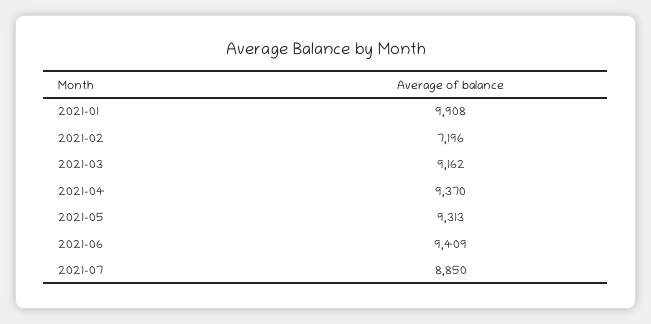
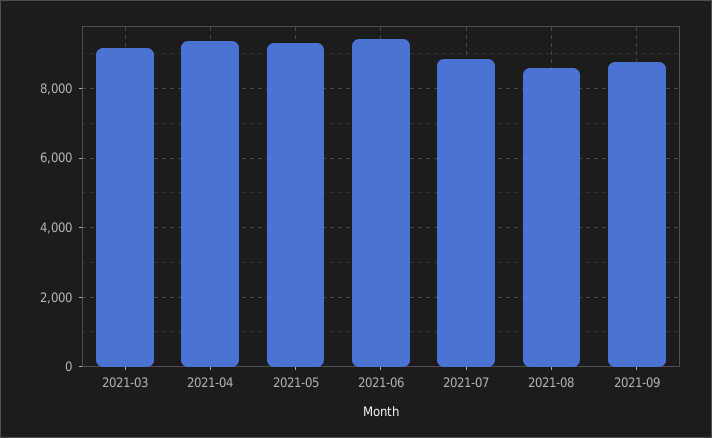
2021-01: 9908 -> none
2021-02: 7196 -> none
2021-08: none -> 8600
2021-09: none -> 8800

